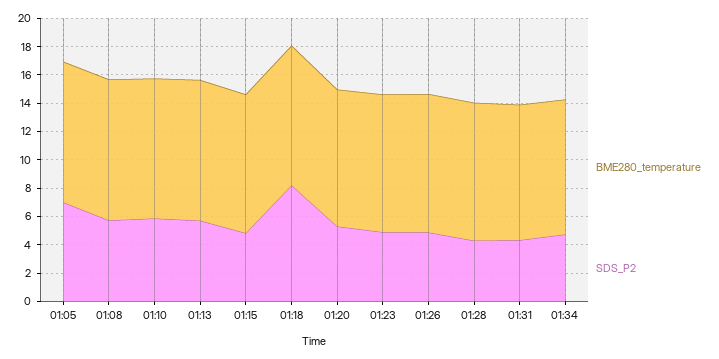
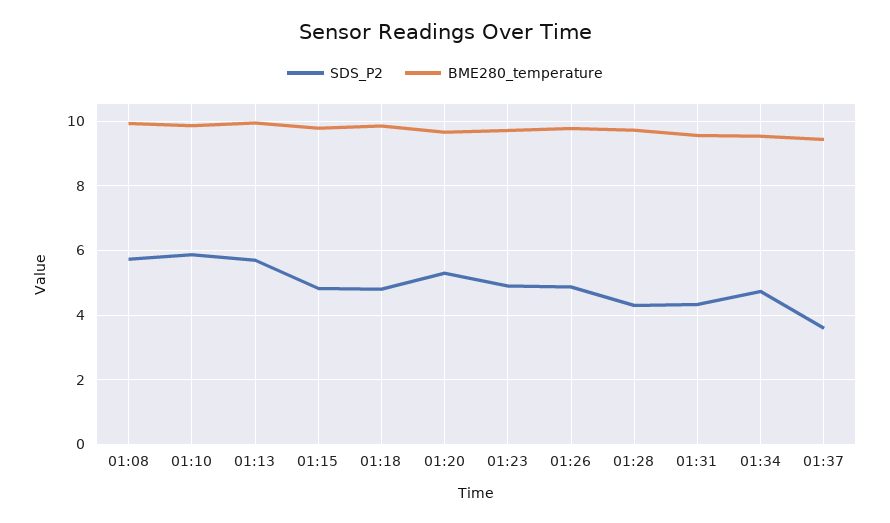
BME280_temperature, 01:05: 10 -> none
SDS_P2, 01:05: 7 -> none
SDS_P2, 01:18: 8 -> 4.8
SDS_P2, 01:37: none -> 3.6
BME280_temperature, 01:37: none -> 9.4

